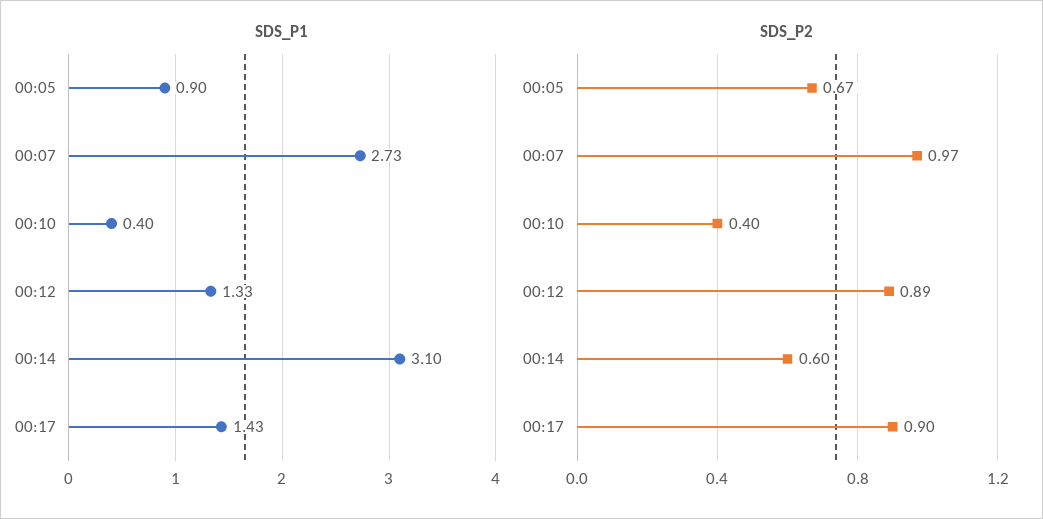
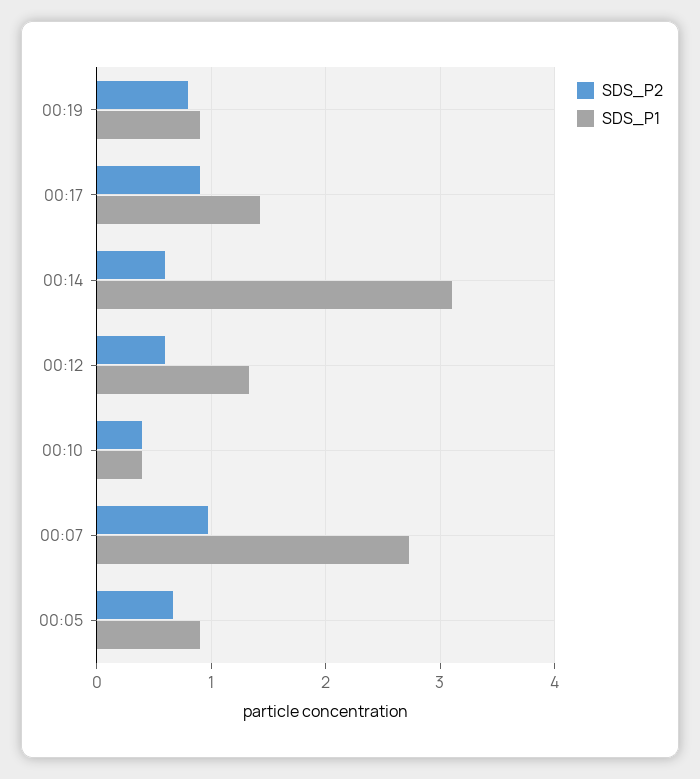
SDS_P2, 00:12: 0.89 -> 0.6
SDS_P2, 00:19: none -> 0.8
SDS_P1, 00:19: none -> 0.9

